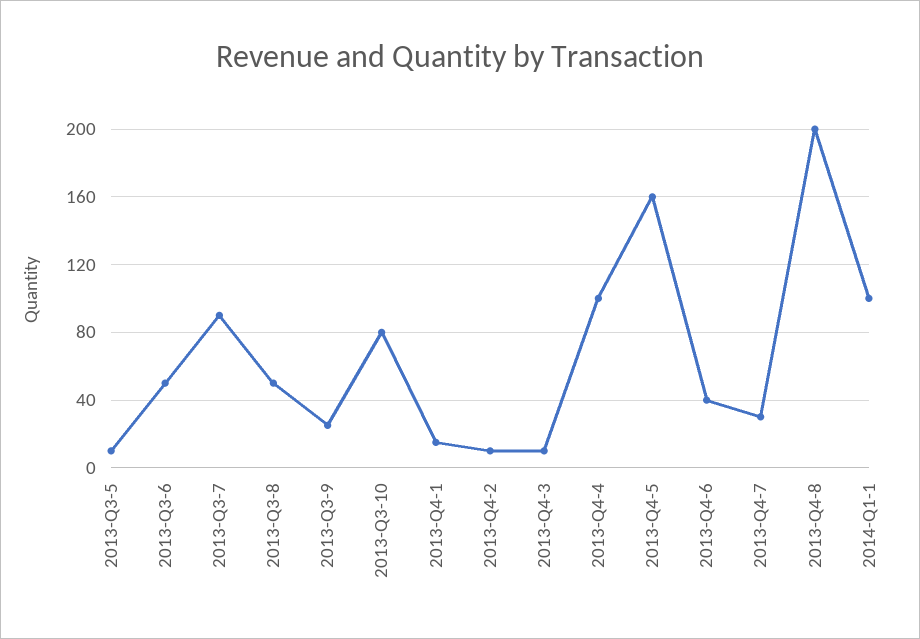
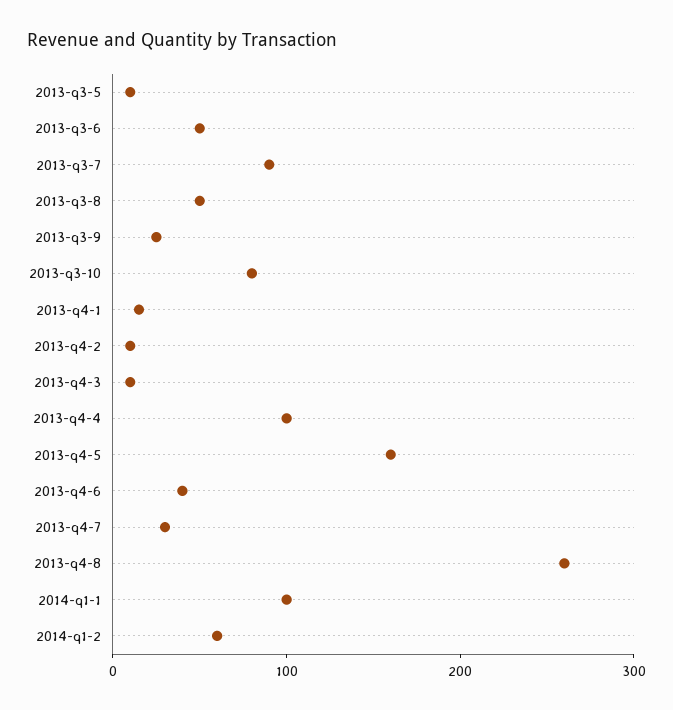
2013-Q4-8: 200 -> 260
2014-q1-2: none -> 60

